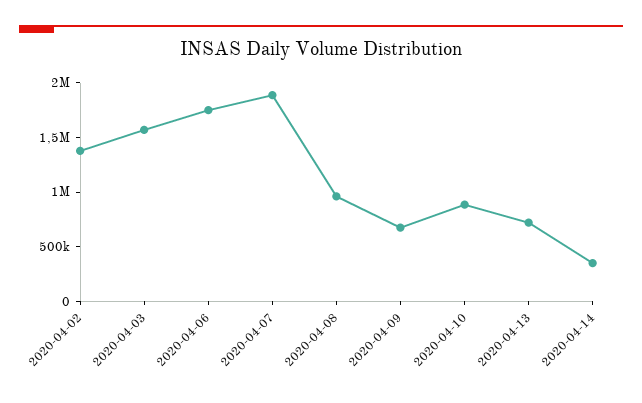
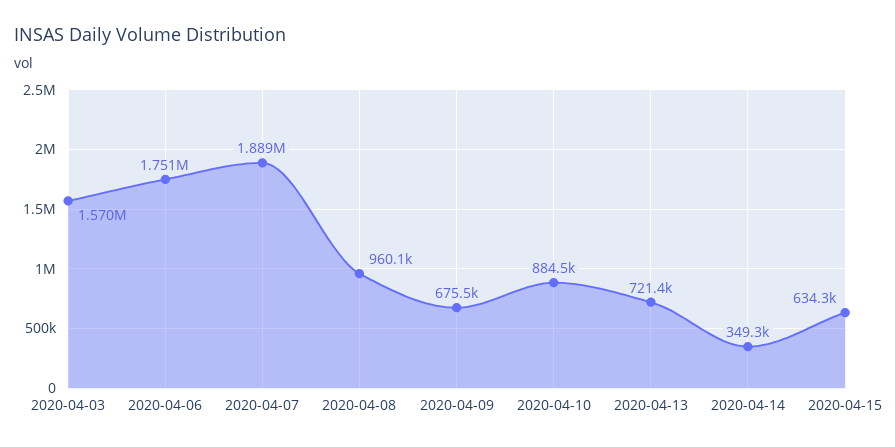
2020-04-02: 1400000 -> none
2020-04-15: none -> 634300

